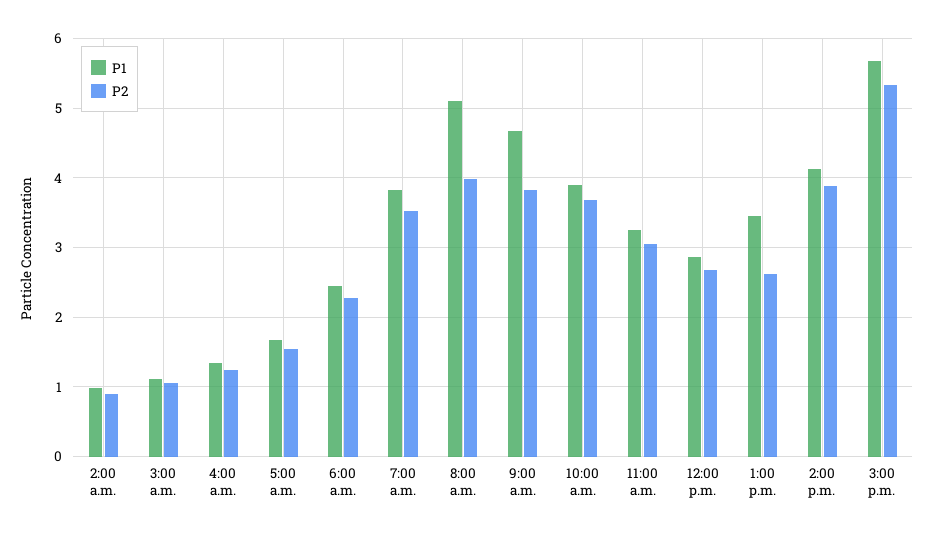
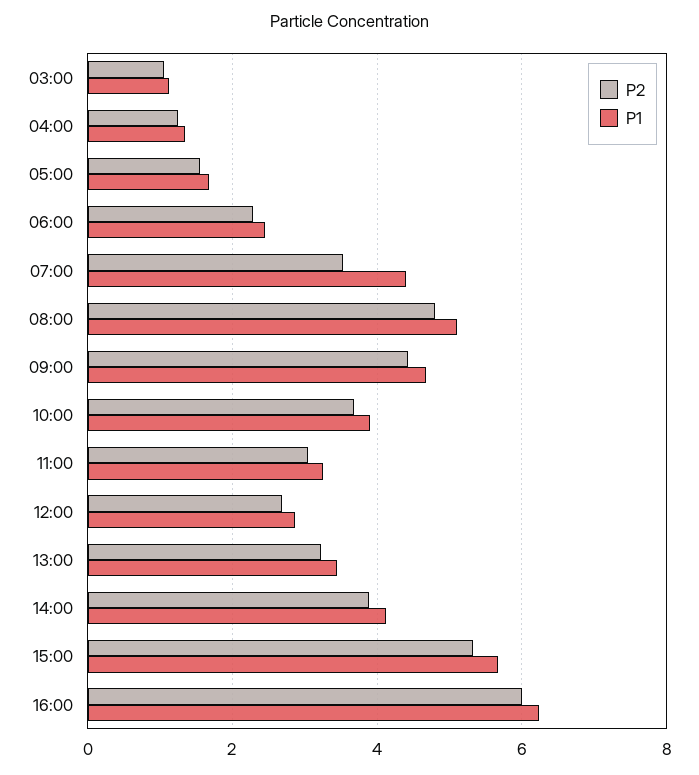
P1, 2:00 a.m.: 1 -> none
P2, 2:00 a.m.: 0.9 -> none
P1, 7:00 a.m.: 3.8 -> 4.4
P2, 8:00 a.m.: 4 -> 4.8
P2, 9:00 a.m.: 3.8 -> 4.4
P2, 1:00 p.m.: 2.6 -> 3.2
P2, 16:00: none -> 6
P1, 16:00: none -> 6.2

